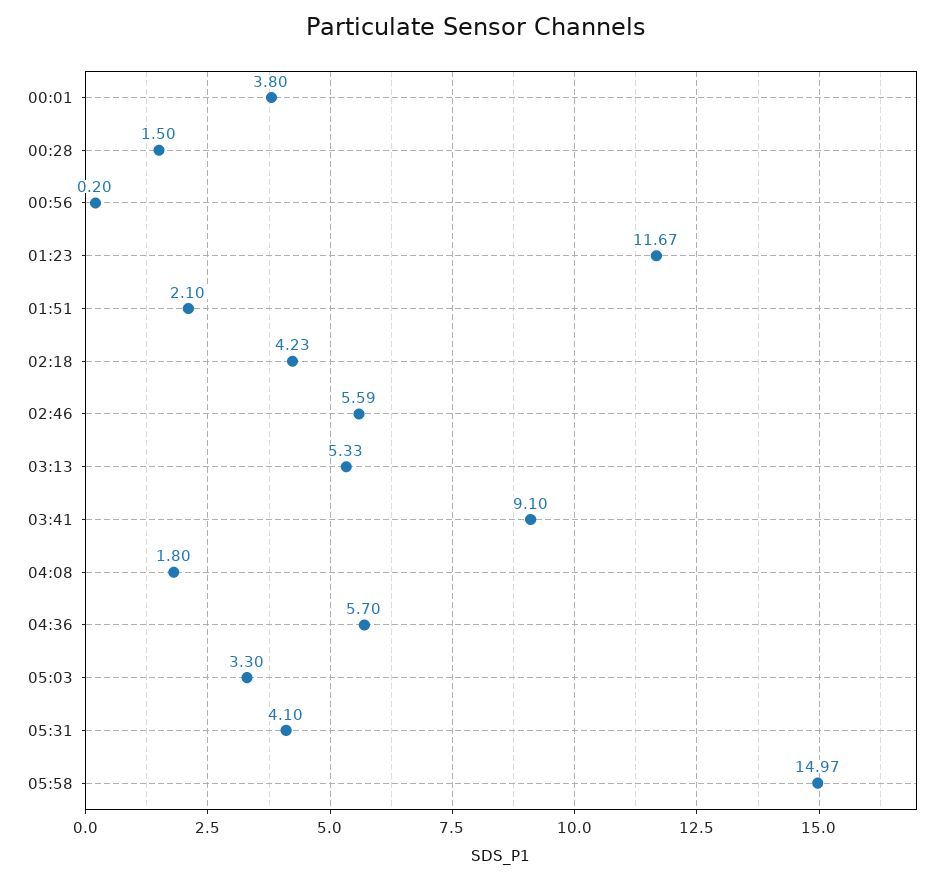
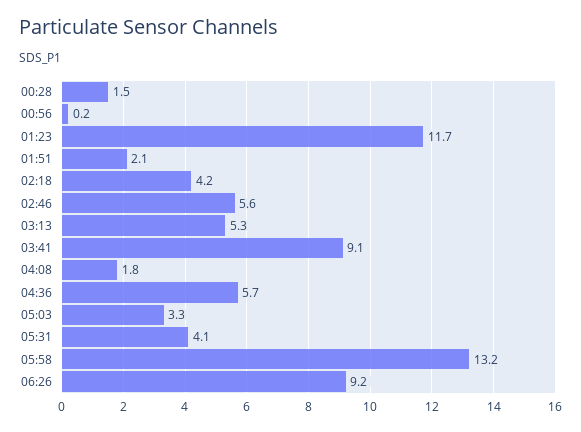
00:01: 3.8 -> none
05:58: 14.97 -> 13.2
06:26: none -> 9.2

